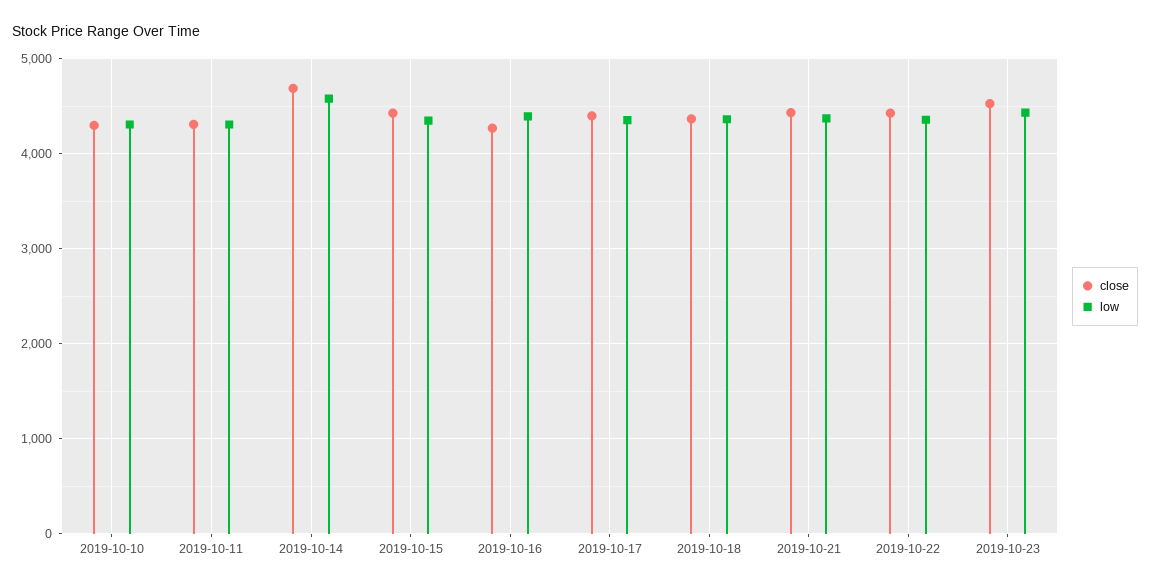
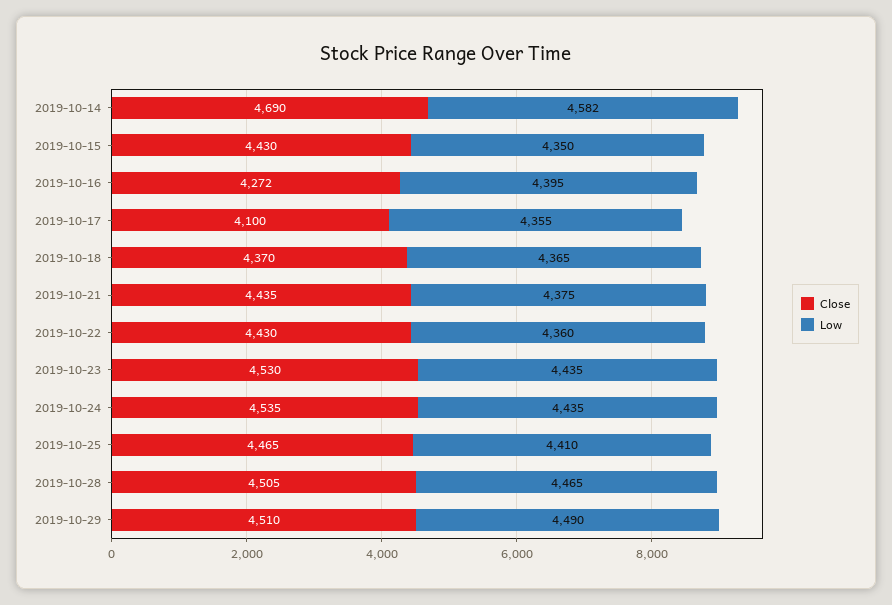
close, 2019-10-10: 4300 -> none
low, 2019-10-10: 4300 -> none
close, 2019-10-11: 4300 -> none
low, 2019-10-11: 4300 -> none
close, 2019-10-17: 4400 -> 4100
close, 2019-10-24: none -> 4535
low, 2019-10-24: none -> 4435
close, 2019-10-25: none -> 4465
low, 2019-10-25: none -> 4410
close, 2019-10-28: none -> 4505
low, 2019-10-28: none -> 4465
close, 2019-10-29: none -> 4510
low, 2019-10-29: none -> 4490

